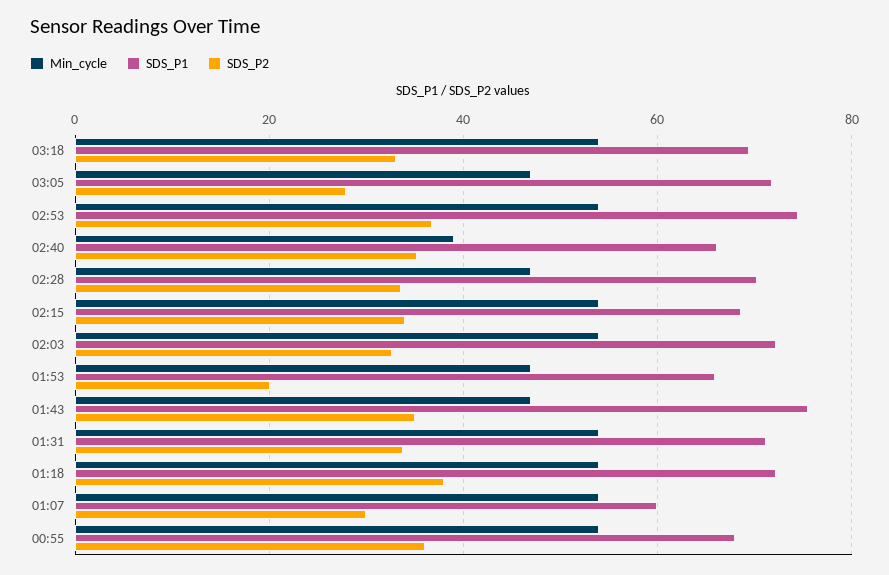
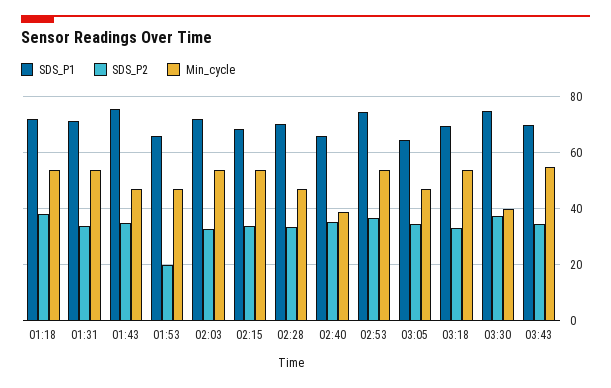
SDS_P1, 03:05: 72 -> 65
SDS_P2, 03:05: 28 -> 35
Min_cycle, 01:07: 54 -> none
SDS_P1, 01:07: 60 -> none
SDS_P2, 01:07: 30 -> none
Min_cycle, 00:55: 54 -> none
SDS_P1, 00:55: 68 -> none
SDS_P2, 00:55: 36 -> none
SDS_P1, 03:30: none -> 75
SDS_P2, 03:30: none -> 37.5
Min_cycle, 03:30: none -> 40
SDS_P1, 03:43: none -> 70
SDS_P2, 03:43: none -> 35
Min_cycle, 03:43: none -> 55

